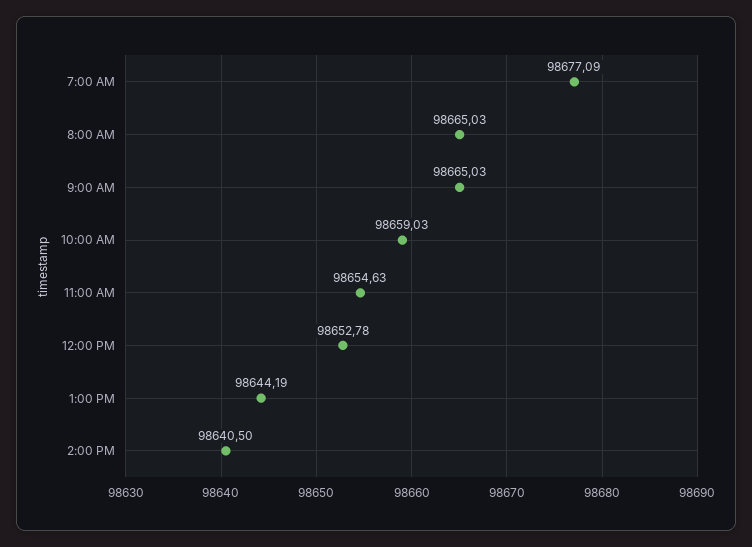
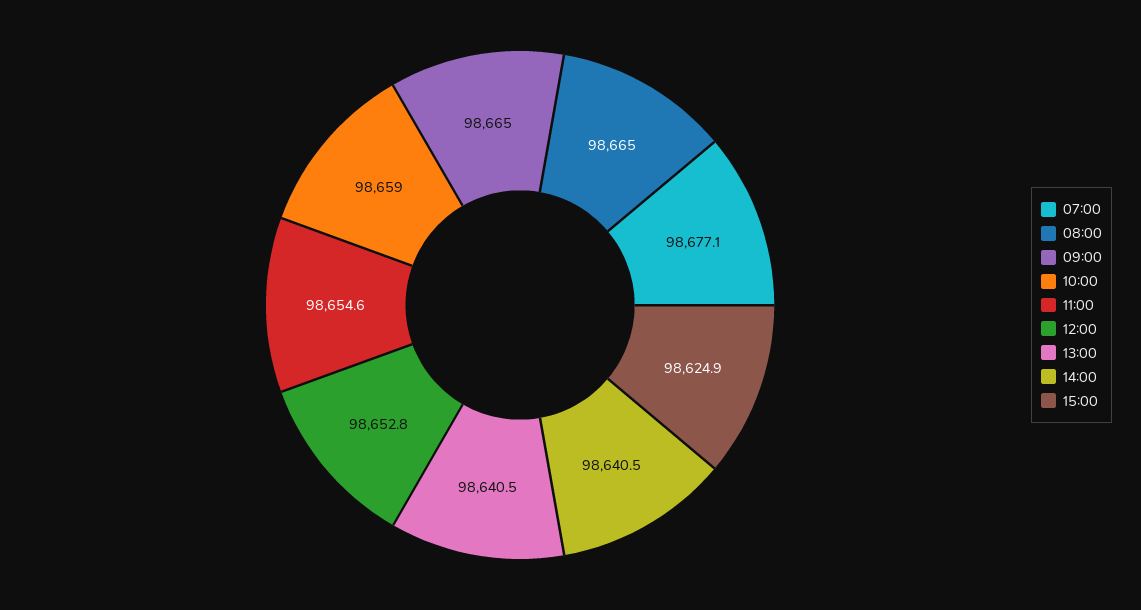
1:00 PM: 98644.19 -> 98640.5
15:00: none -> 98624.9

